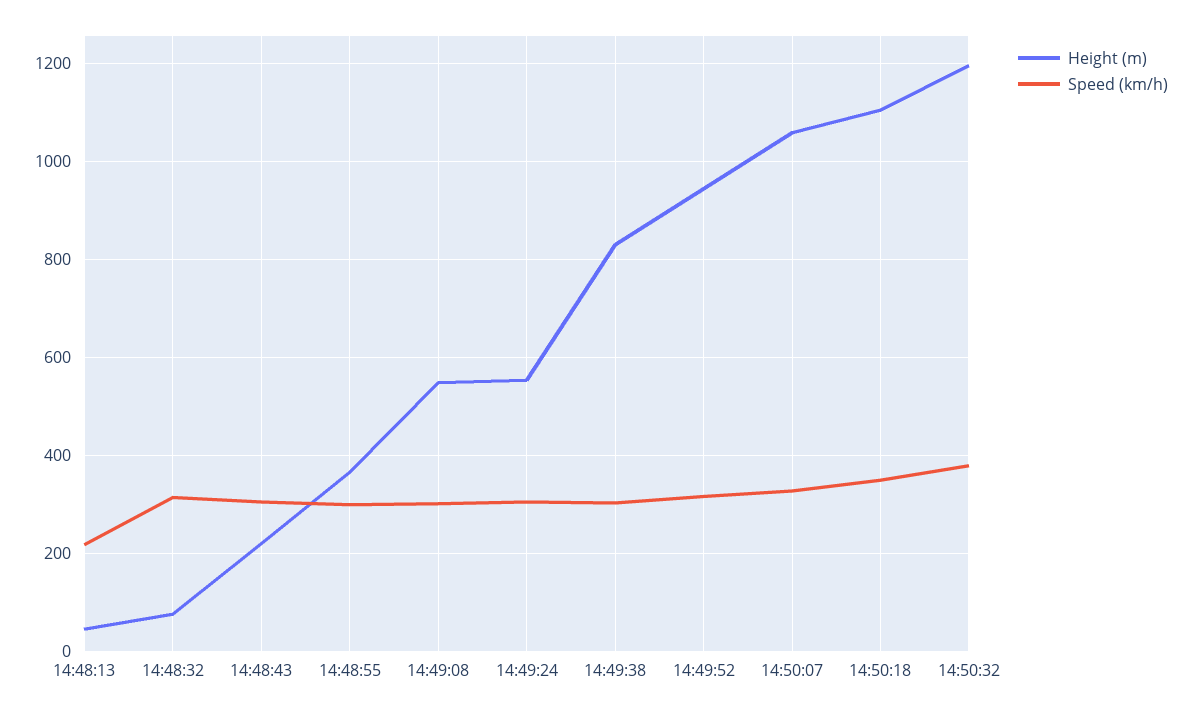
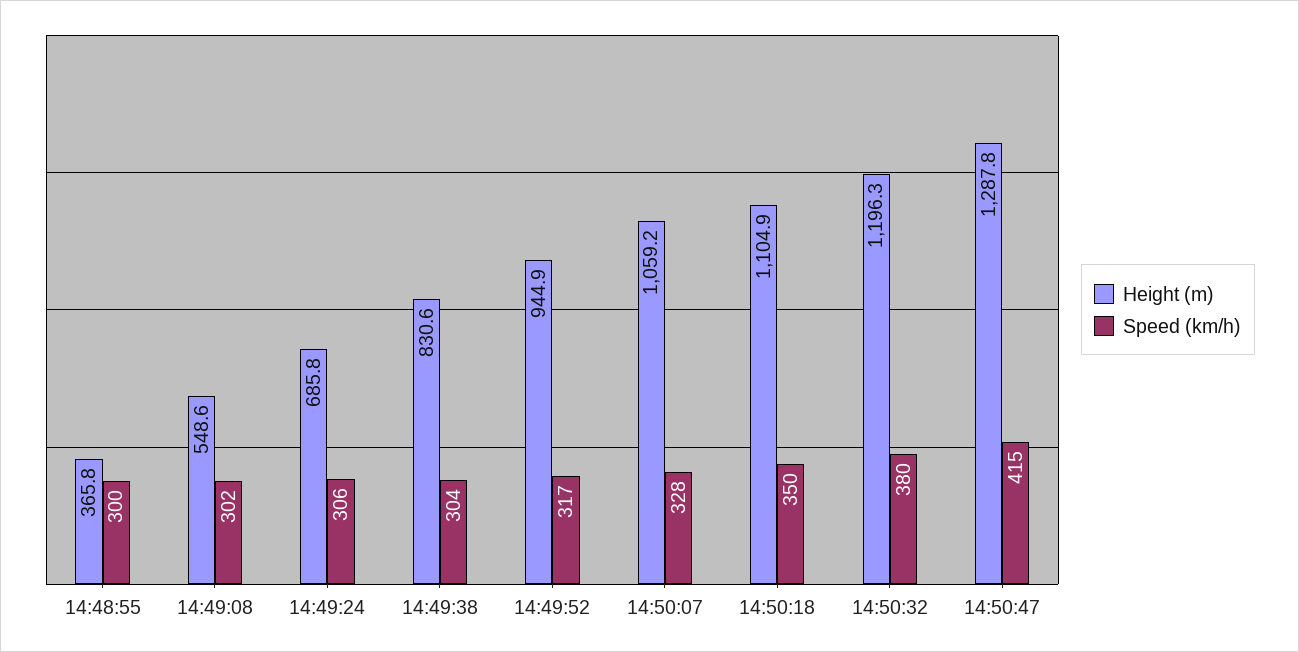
Height (m), 14:48:13: 40 -> none
Speed (km/h), 14:48:13: 220 -> none
Height (m), 14:48:32: 80 -> none
Speed (km/h), 14:48:32: 320 -> none
Height (m), 14:48:43: 220 -> none
Speed (km/h), 14:48:43: 300 -> none
Height (m), 14:49:24: 560 -> 685.8
Height (m), 14:50:47: none -> 1287.8
Speed (km/h), 14:50:47: none -> 415

